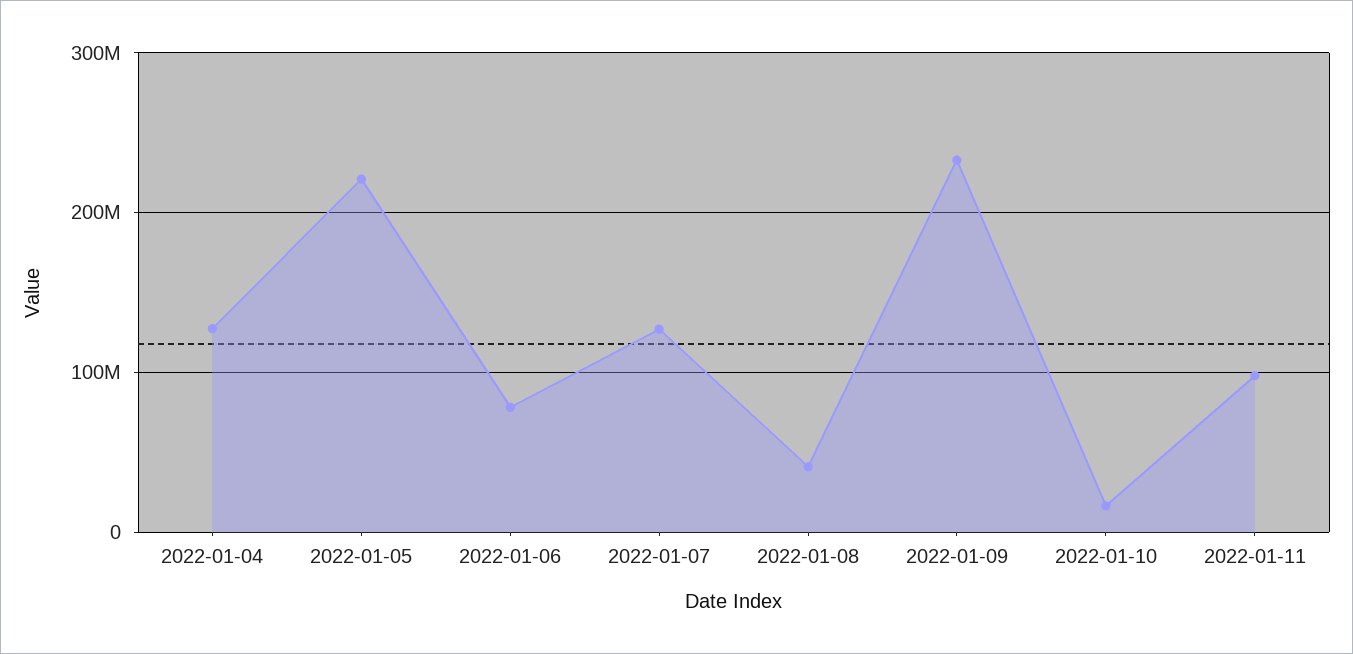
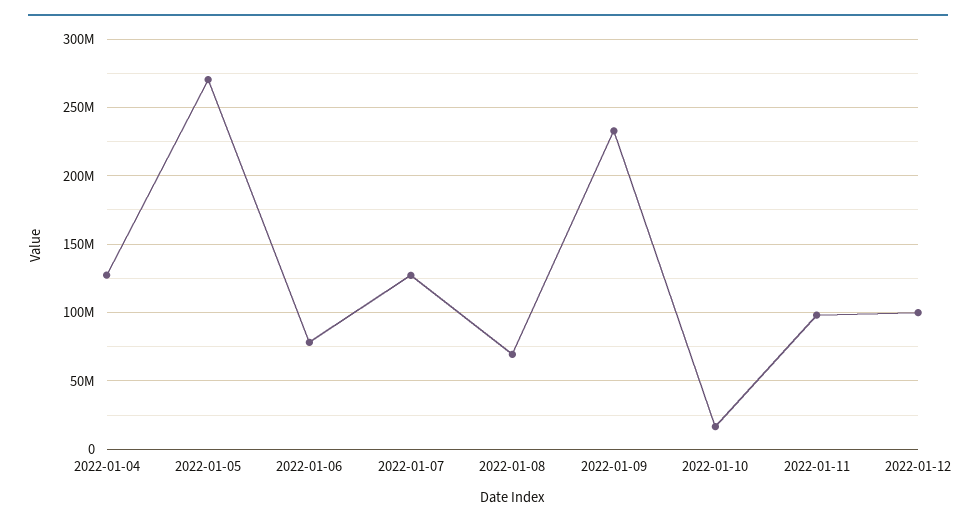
2022-01-05: 220000000 -> 270000000
2022-01-08: 40000000 -> 70000000
2022-01-12: none -> 100000000

